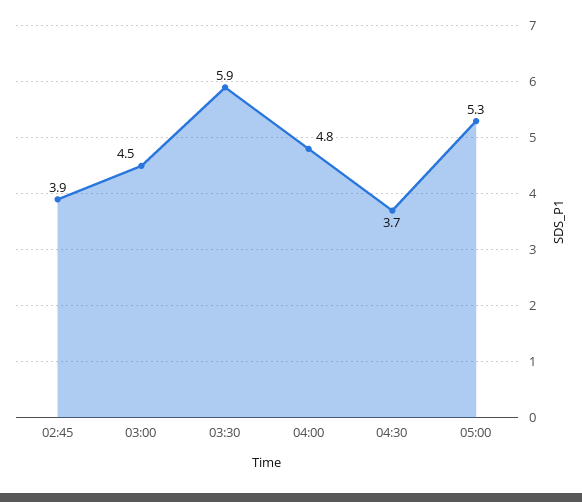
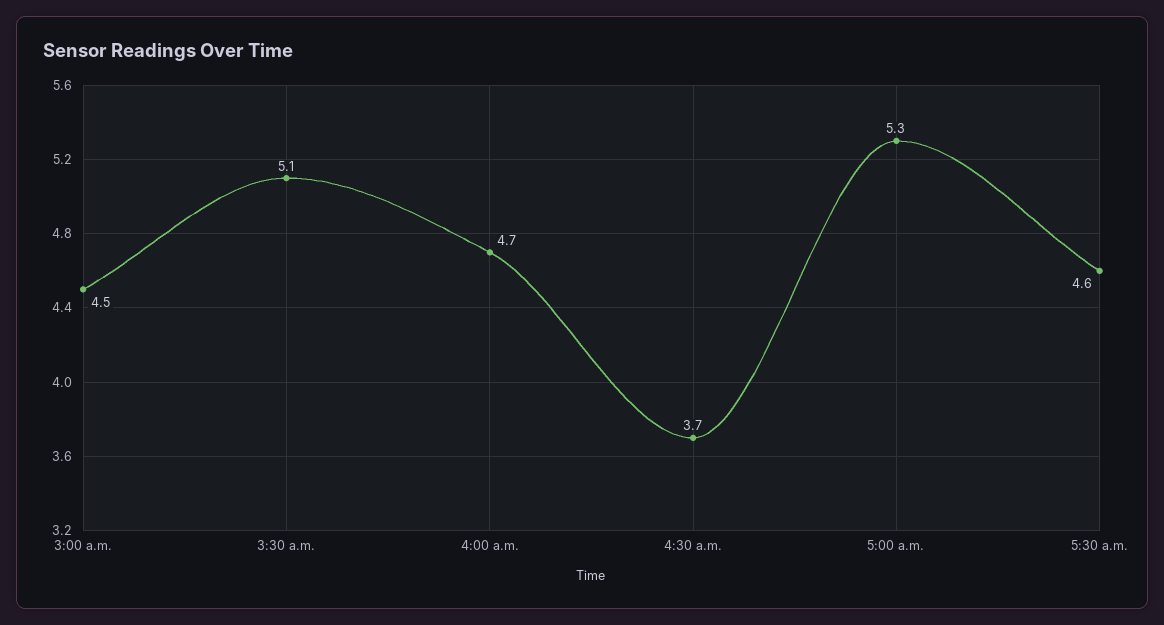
02:45: 3.9 -> none
03:30: 5.9 -> 5.1
04:00: 4.8 -> 4.7
5:30 a.m.: none -> 4.6

